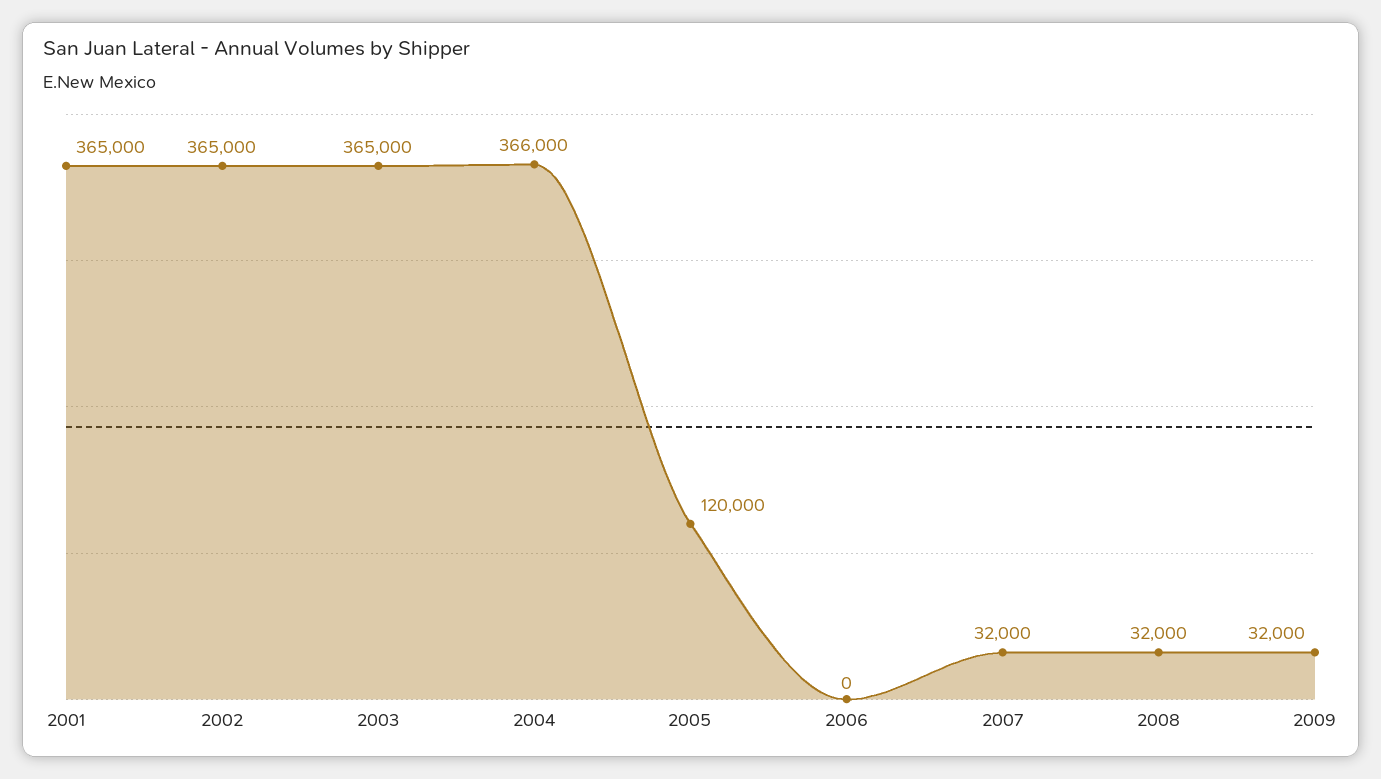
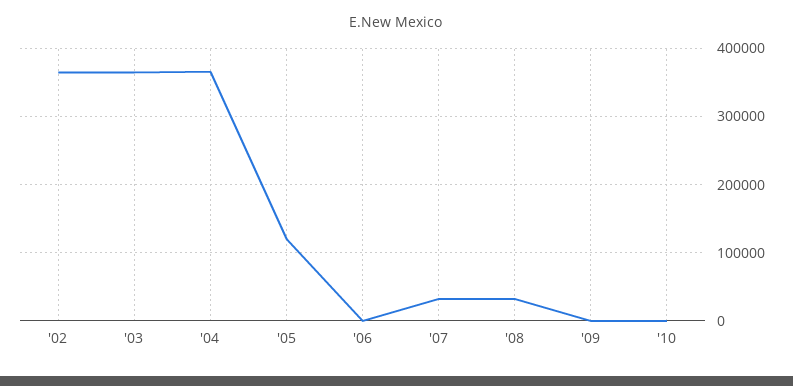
2001: 365000 -> none
2009: 32000 -> 0
'10: none -> 0

